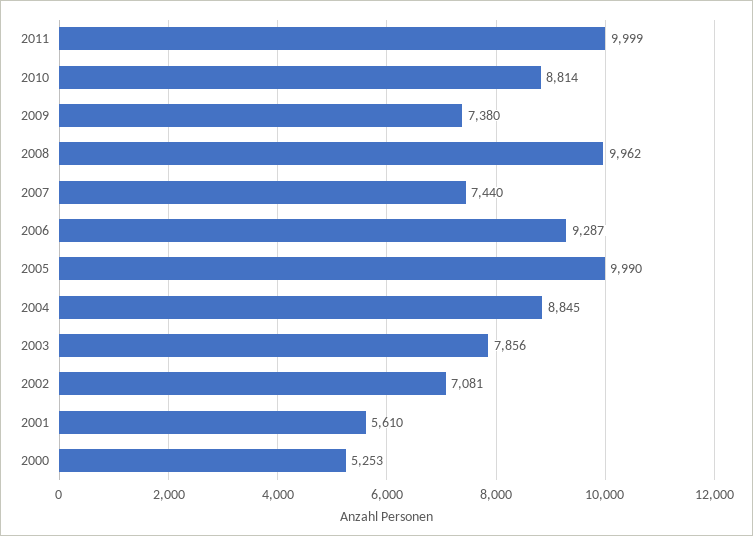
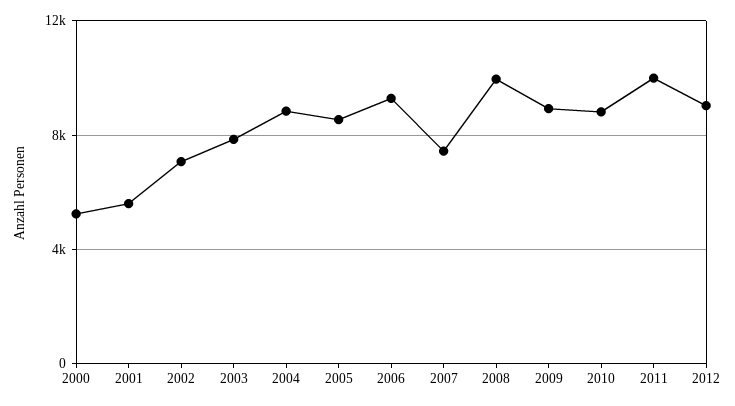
2009: 7380 -> 9000
2005: 9990 -> 8500
2012: none -> 9000

